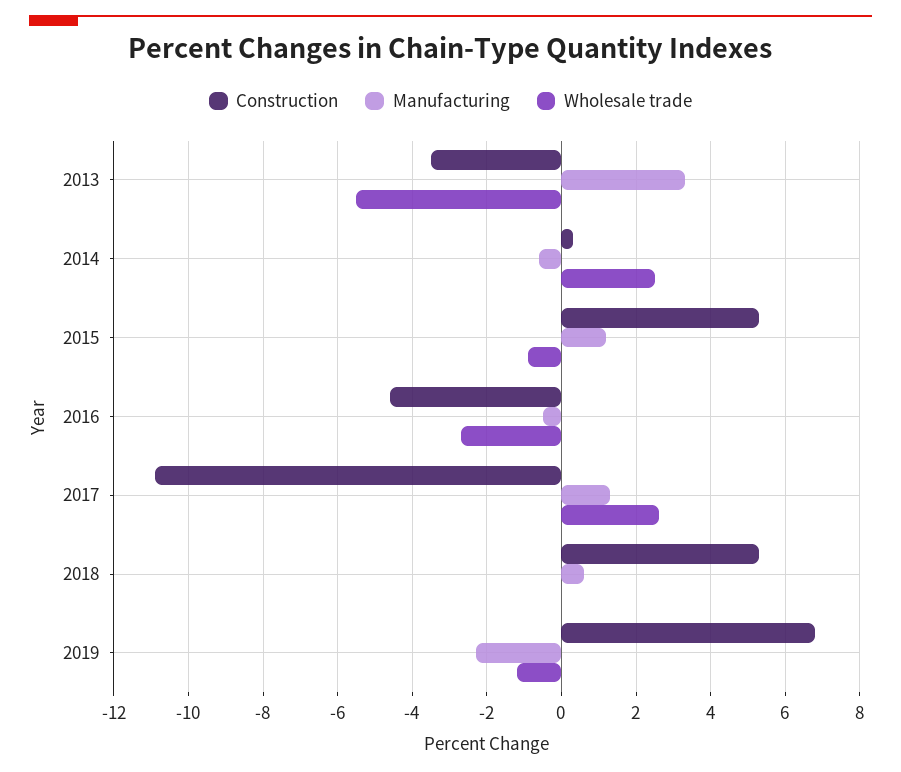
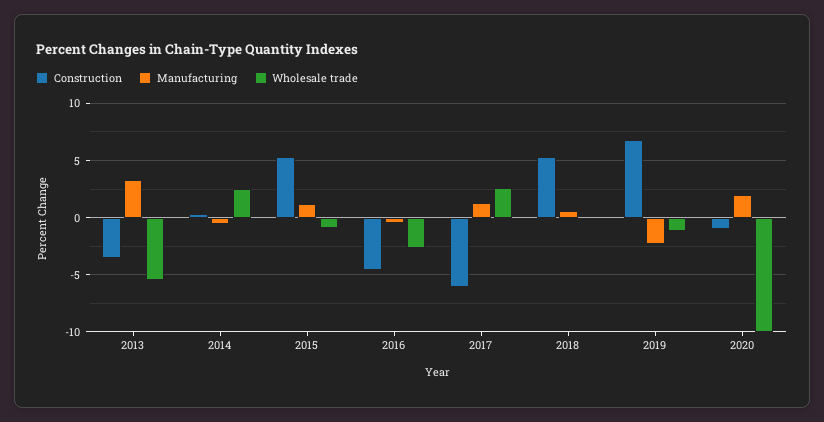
Construction, 2017: -11 -> -6
Construction, 2020: none -> -1
Manufacturing, 2020: none -> 2
Wholesale trade, 2020: none -> -10

